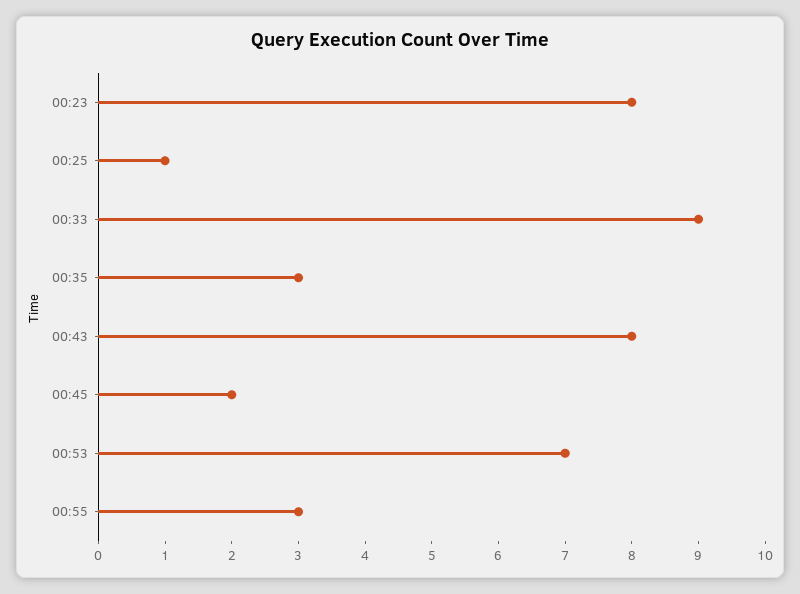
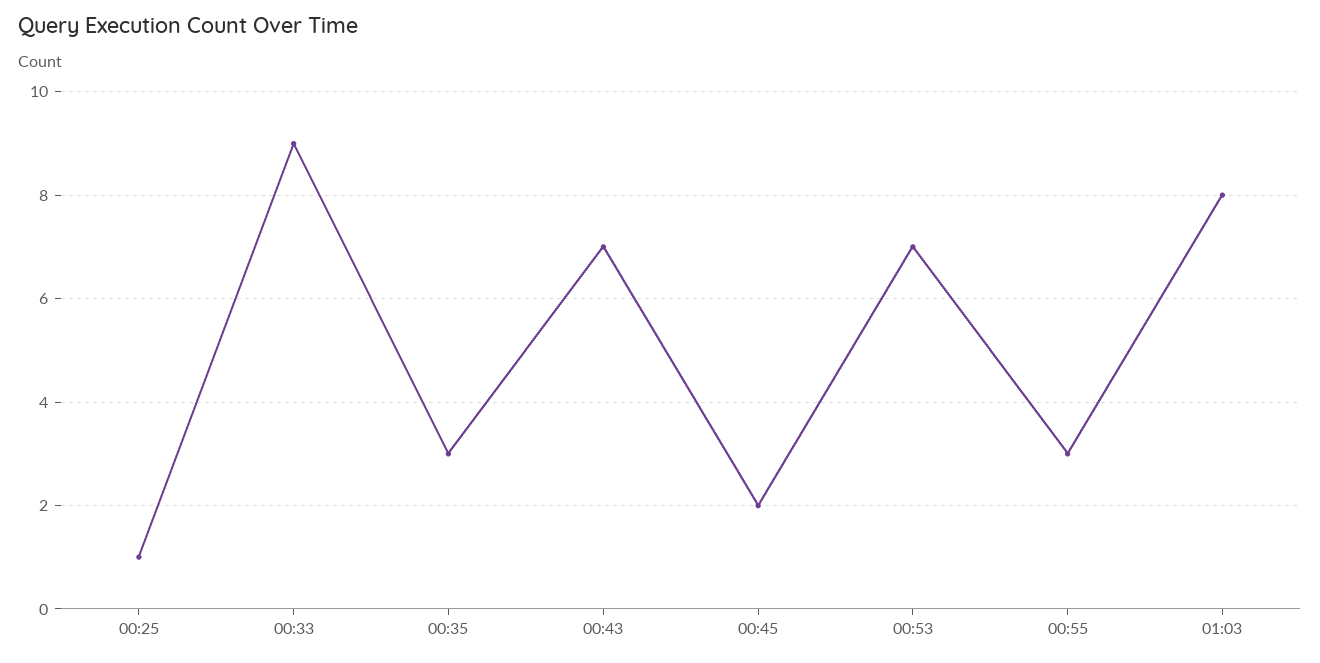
00:23: 8 -> none
00:43: 8 -> 7
01:03: none -> 8

